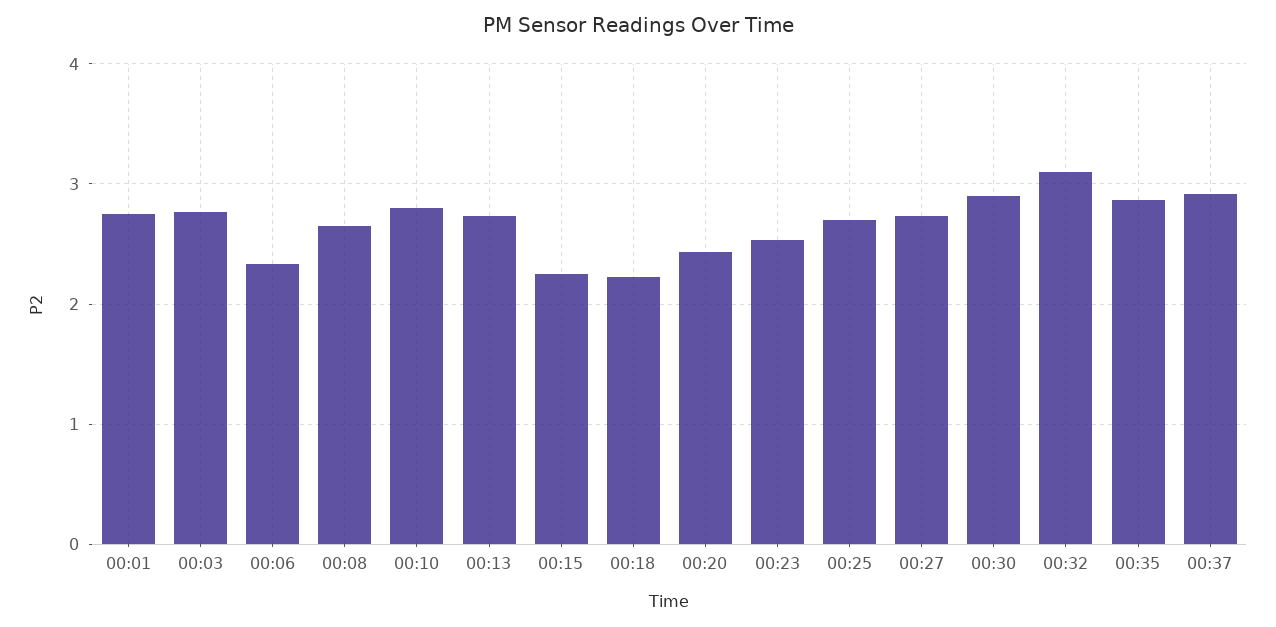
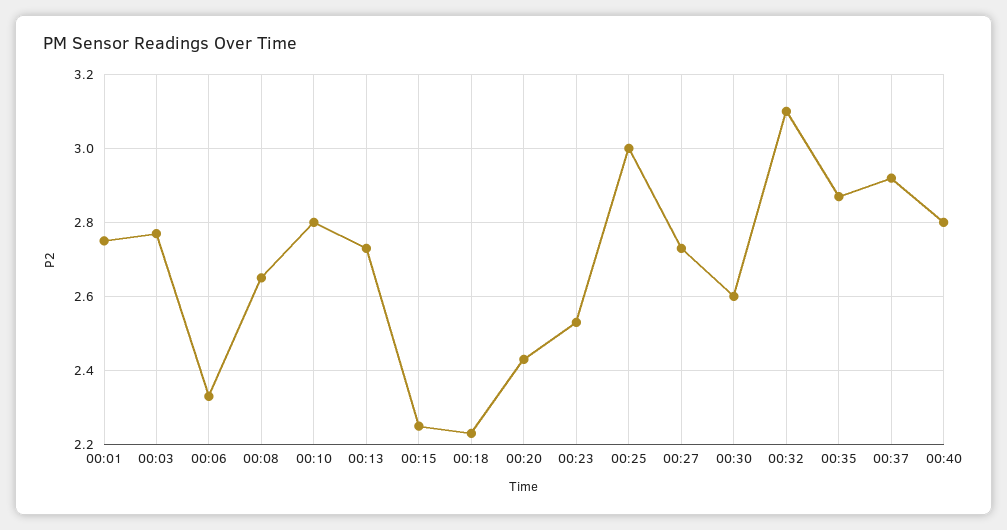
00:25: 2.7 -> 3
00:30: 2.9 -> 2.6
00:40: none -> 2.8

